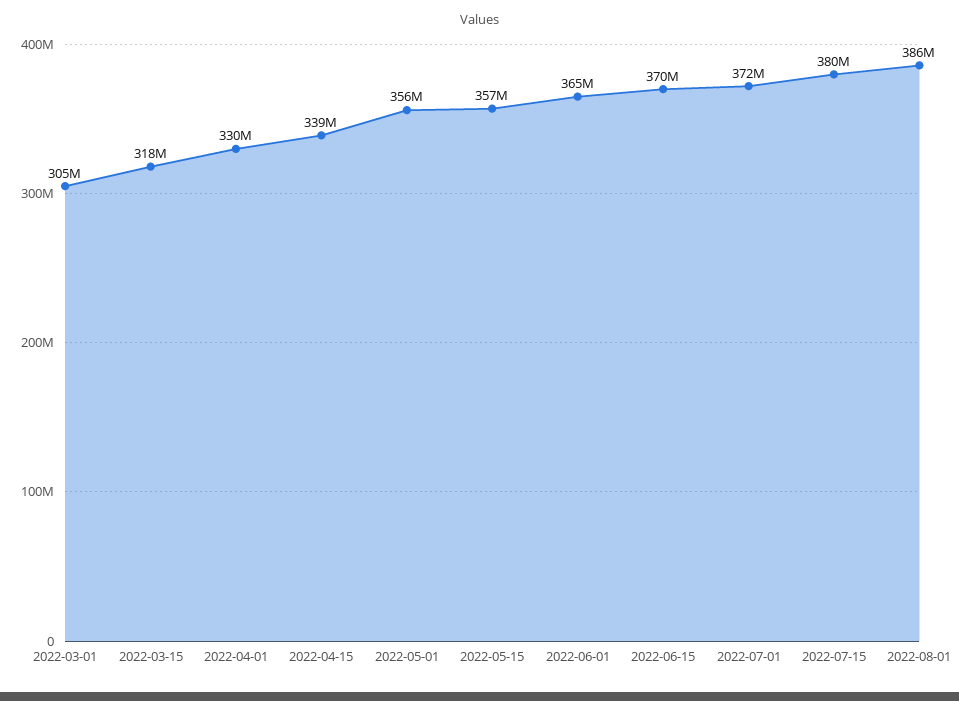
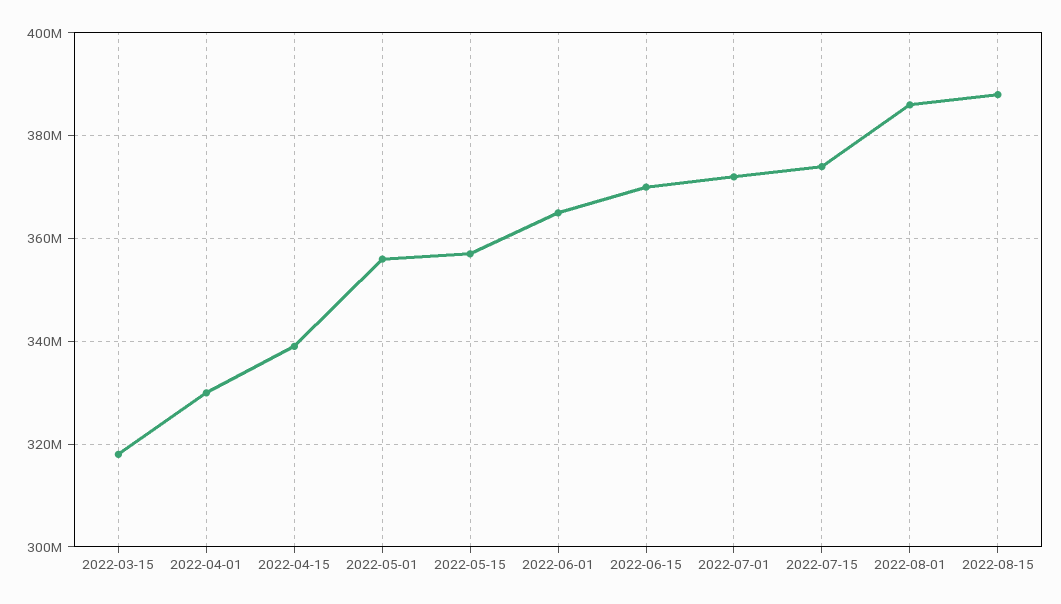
2022-03-01: 305000000 -> none
2022-07-15: 380000000 -> 374000000
2022-08-15: none -> 388000000

